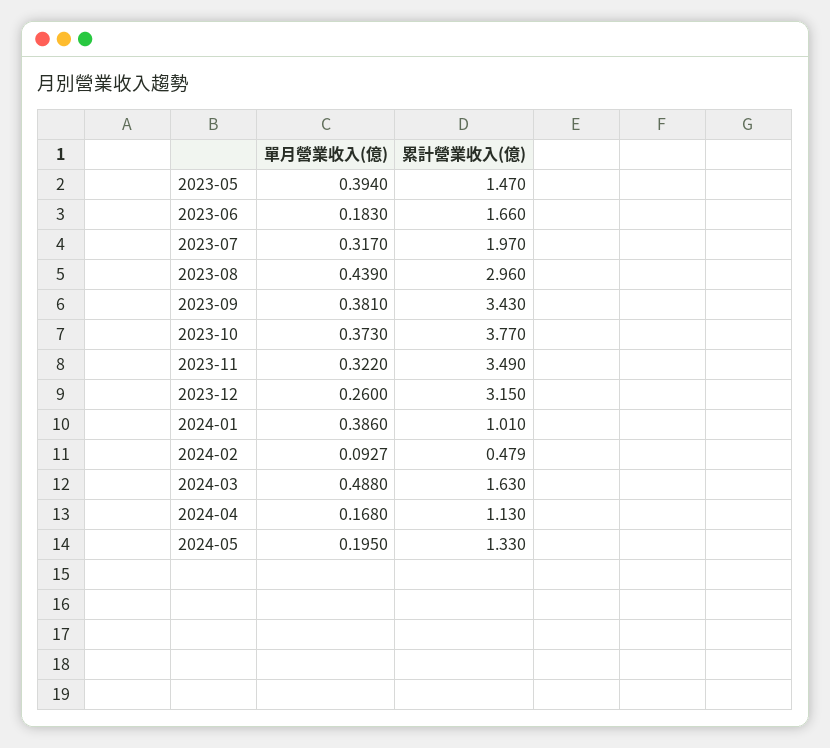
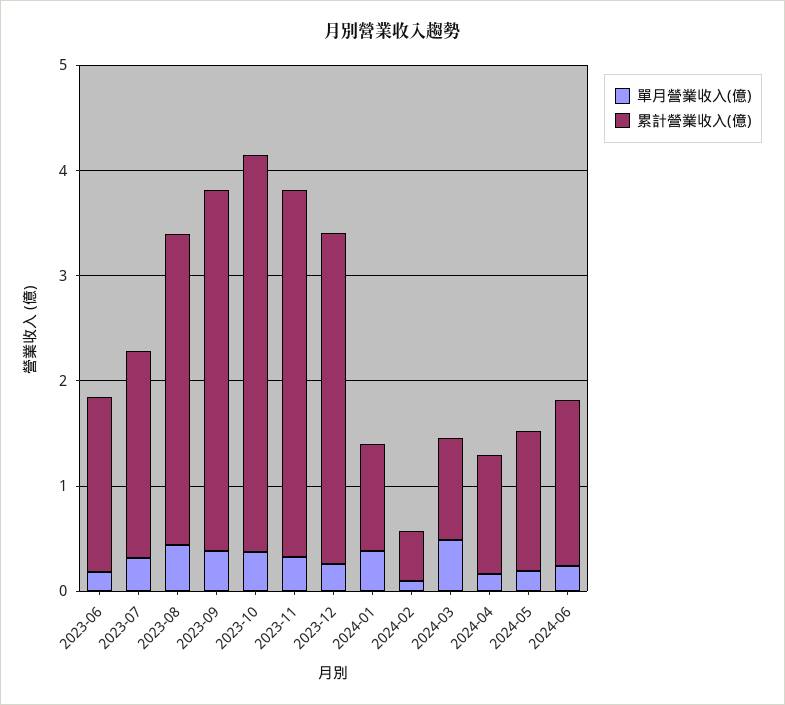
單月營業收入(億), 2023-05: 0.394 -> none
累計營業收入(億), 2023-05: 1.47 -> none
累計營業收入(億), 2024-03: 1.63 -> 1
單月營業收入(億), 2024-06: none -> 0.2
累計營業收入(億), 2024-06: none -> 1.6

